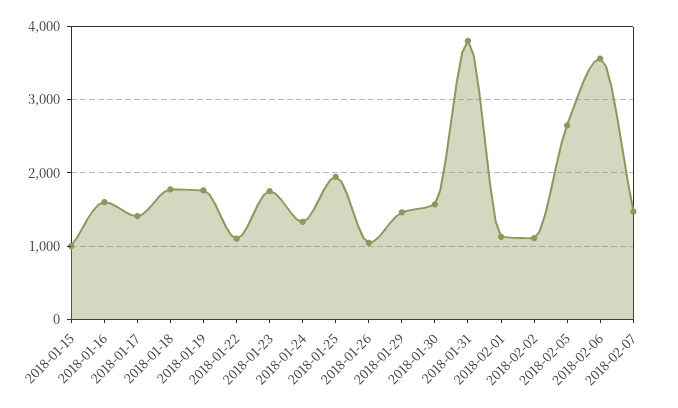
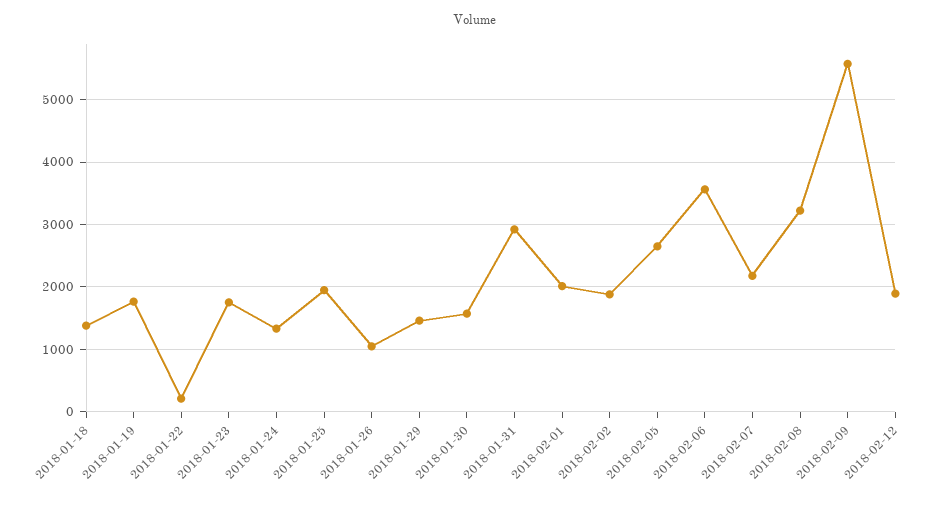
2018-01-15: 1000 -> none
2018-01-16: 1600 -> none
2018-01-17: 1400 -> none
2018-01-18: 1800 -> 1400
2018-01-22: 1100 -> 200
2018-01-31: 3800 -> 2900
2018-02-01: 1100 -> 2000
2018-02-02: 1100 -> 1900
2018-02-07: 1500 -> 2200
2018-02-08: none -> 3200
2018-02-09: none -> 5600
2018-02-12: none -> 1900

